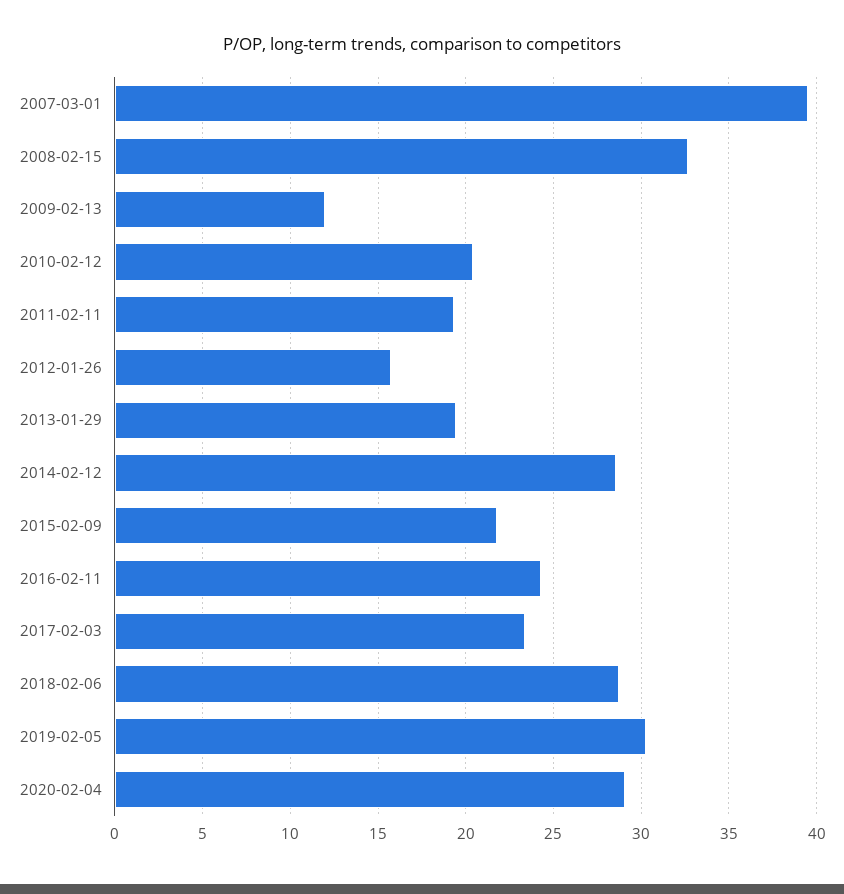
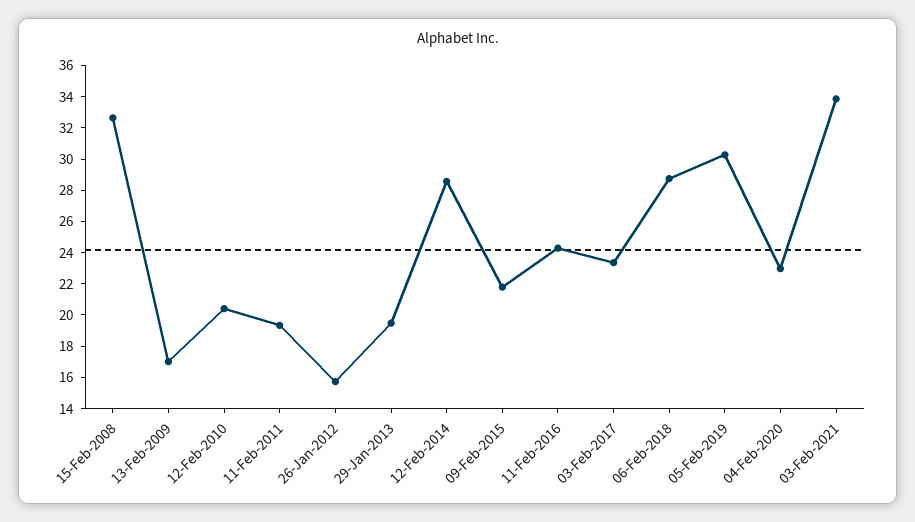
2007-03-01: 39.5 -> none
2009-02-13: 12 -> 17
2020-02-04: 29 -> 23
03-Feb-2021: none -> 34

